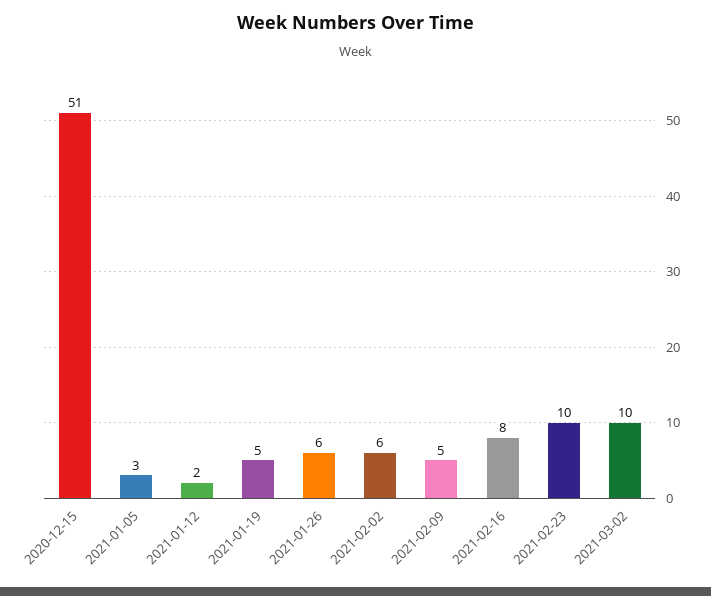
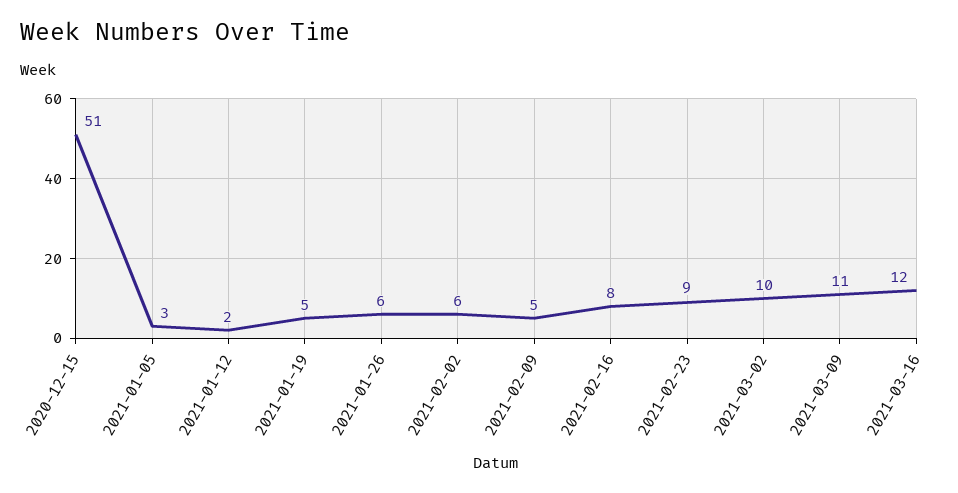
2021-02-23: 10 -> 9
2021-03-09: none -> 11
2021-03-16: none -> 12

